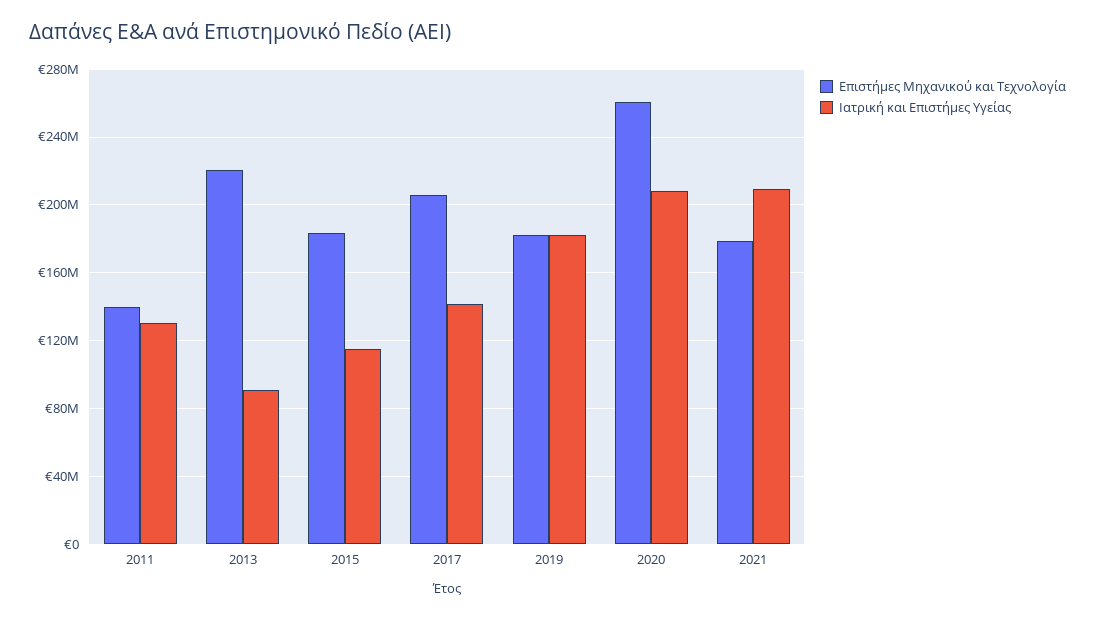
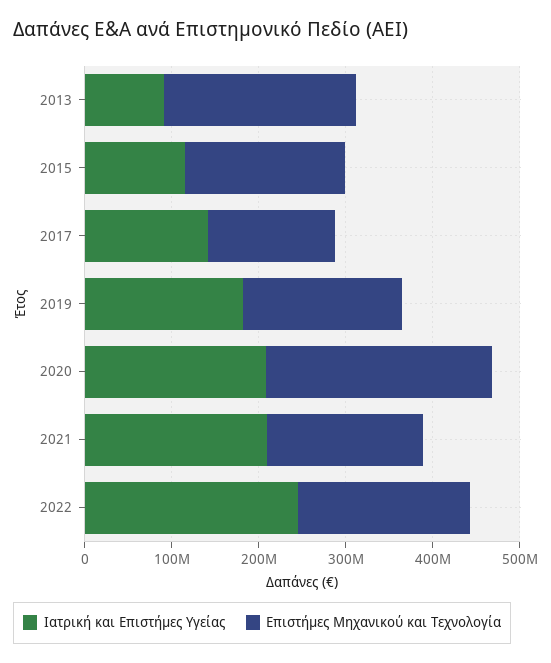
Επιστήμες Μηχανικού και Τεχνολογία, 2011: 140000000 -> none
Ιατρική και Επιστήμες Υγείας, 2011: 130000000 -> none
Επιστήμες Μηχανικού και Τεχνολογία, 2017: 205000000 -> 140000000
Ιατρική και Επιστήμες Υγείας, 2022: none -> 240000000
Επιστήμες Μηχανικού και Τεχνολογία, 2022: none -> 200000000

